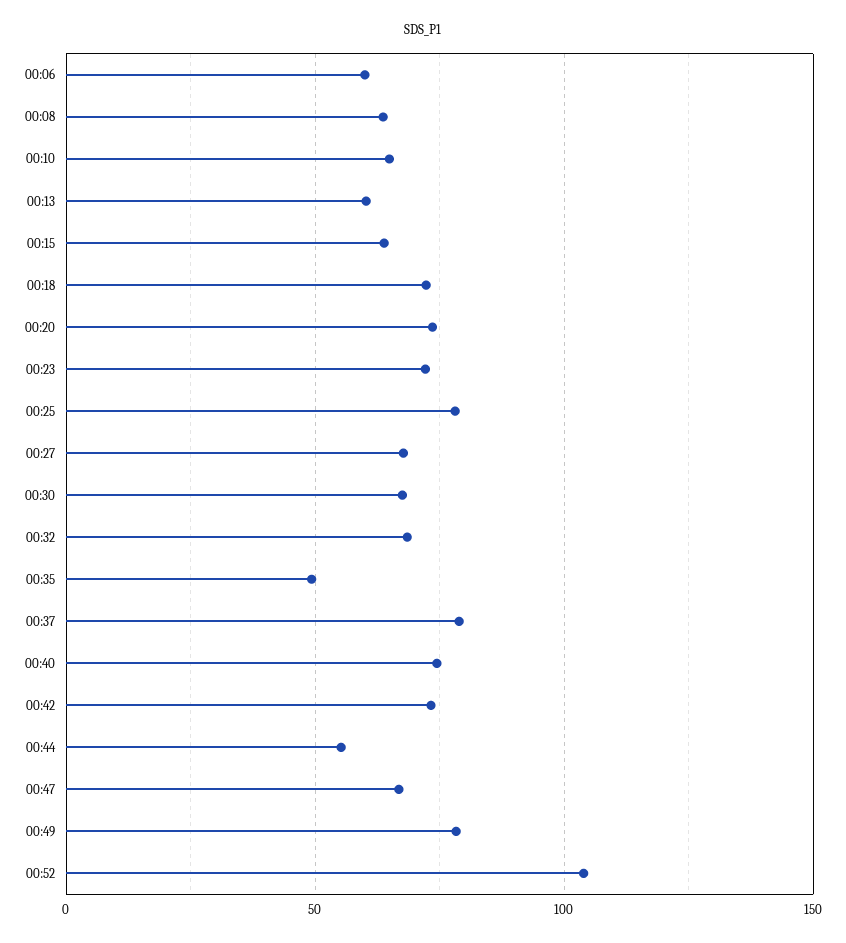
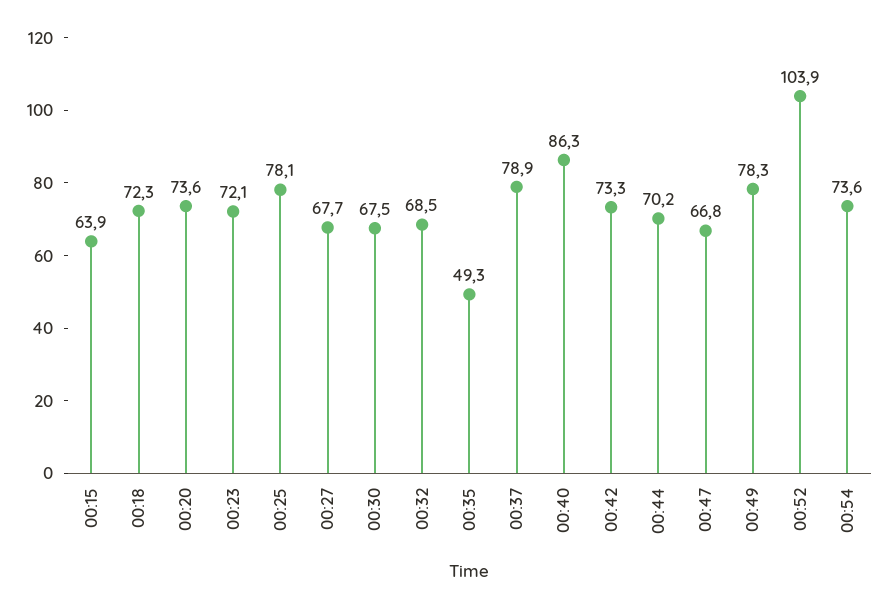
00:06: 60 -> none
00:08: 65 -> none
00:10: 65 -> none
00:13: 60 -> none
00:40: 75 -> 86.3
00:44: 55 -> 70.2
00:54: none -> 73.6

